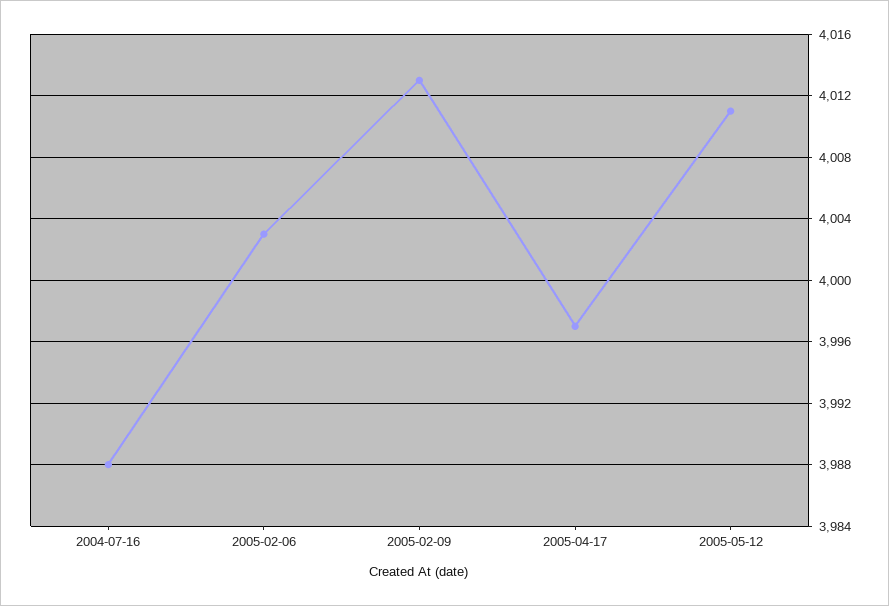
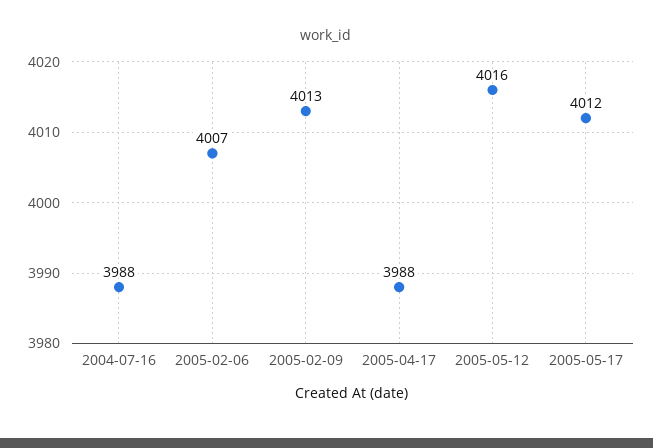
2005-02-06: 4003 -> 4007
2005-04-17: 3997 -> 3988
2005-05-12: 4011 -> 4016
2005-05-17: none -> 4012

